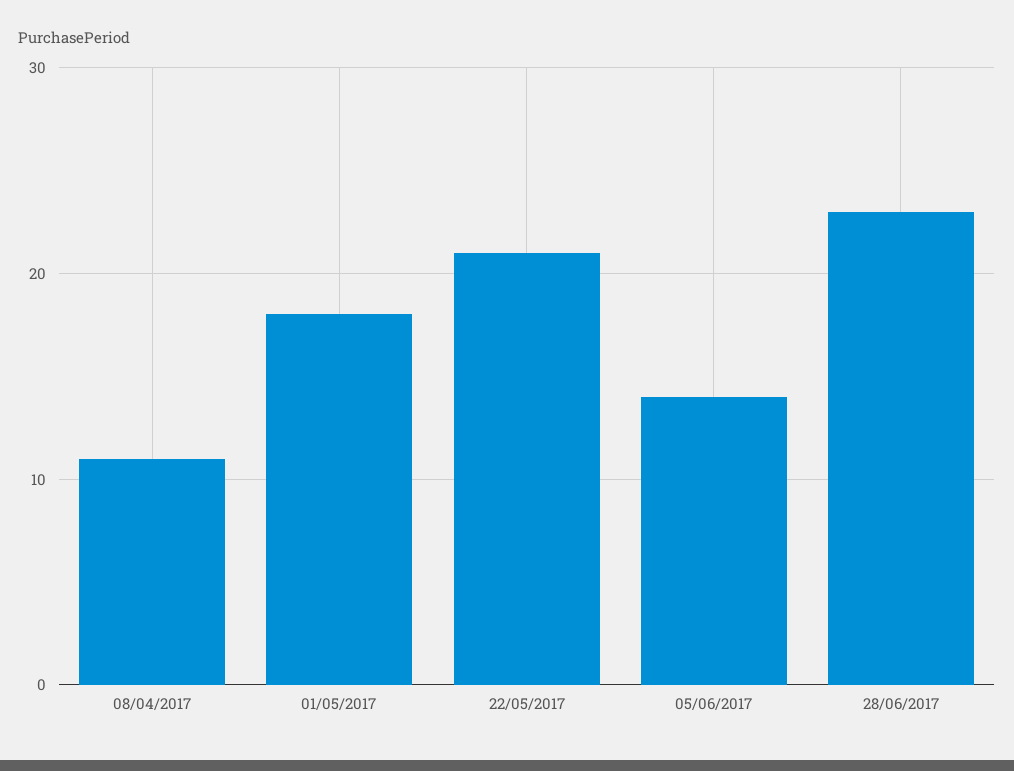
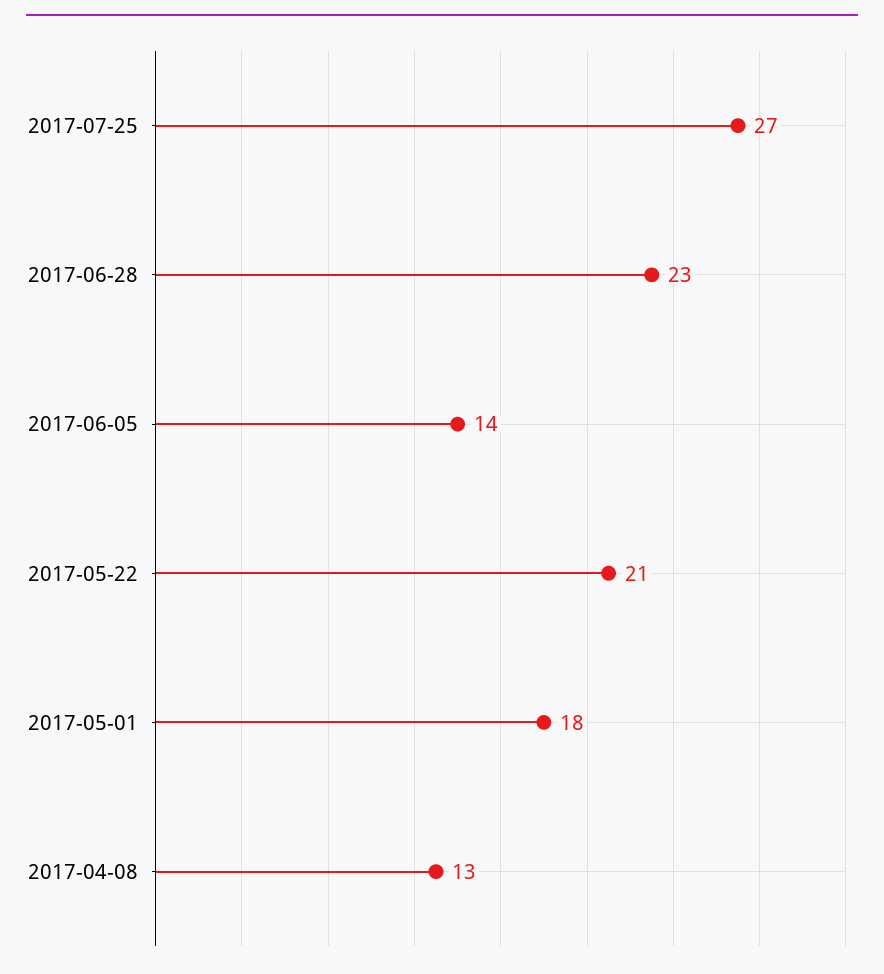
08/04/2017: 11 -> 13
2017-07-25: none -> 27

